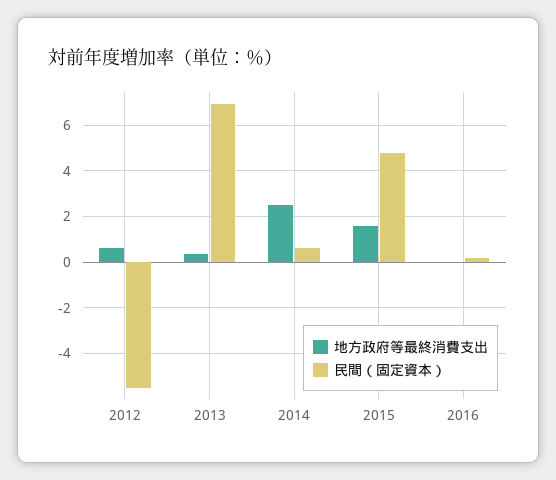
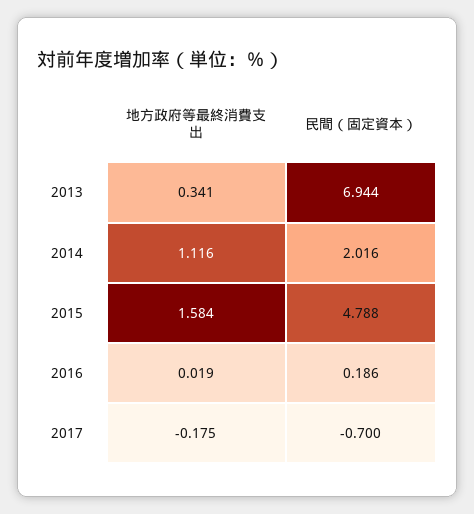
地方政府等最終消費支出, 2012: 0.5 -> none
民間（固定資本）, 2012: -5.5 -> none
地方政府等最終消費支出, 2014: 2.5 -> 1.116
民間（固定資本）, 2014: 0.5 -> 2.016
地方政府等最終消費支出, 2017: none -> -0.175
民間（固定資本）, 2017: none -> -0.7

